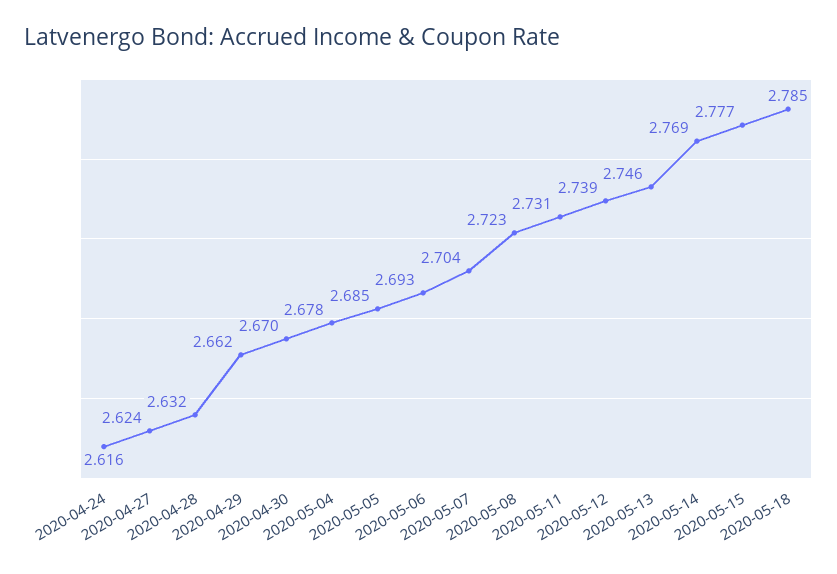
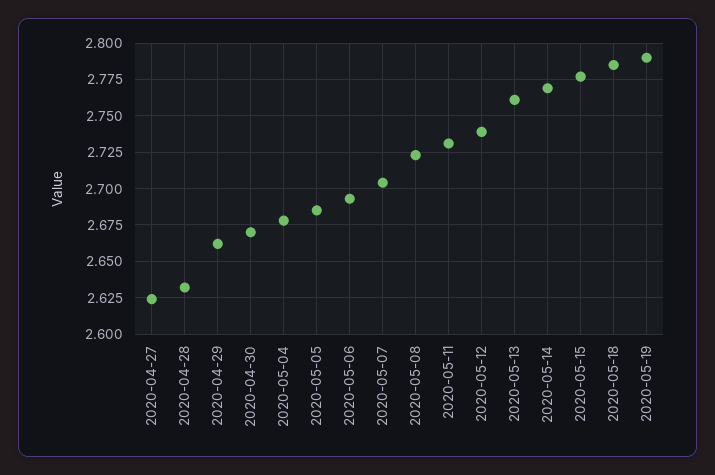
2020-04-24: 2.616 -> none
2020-05-13: 2.746 -> 2.76
2020-05-19: none -> 2.79

